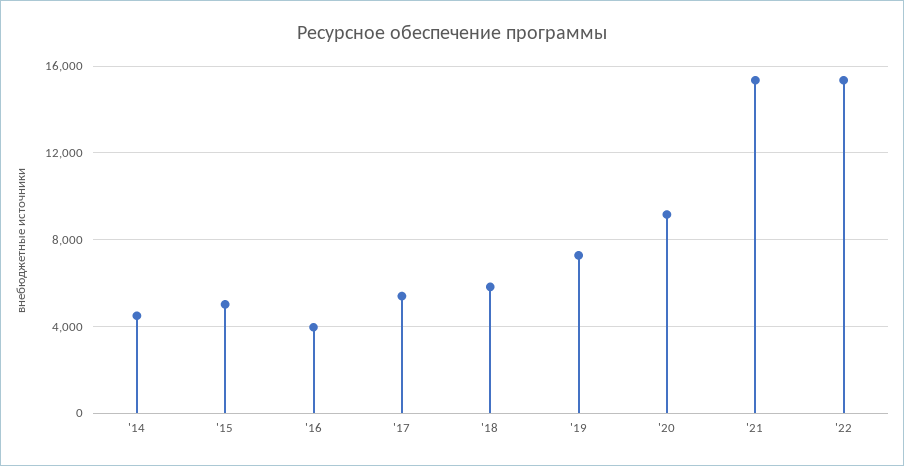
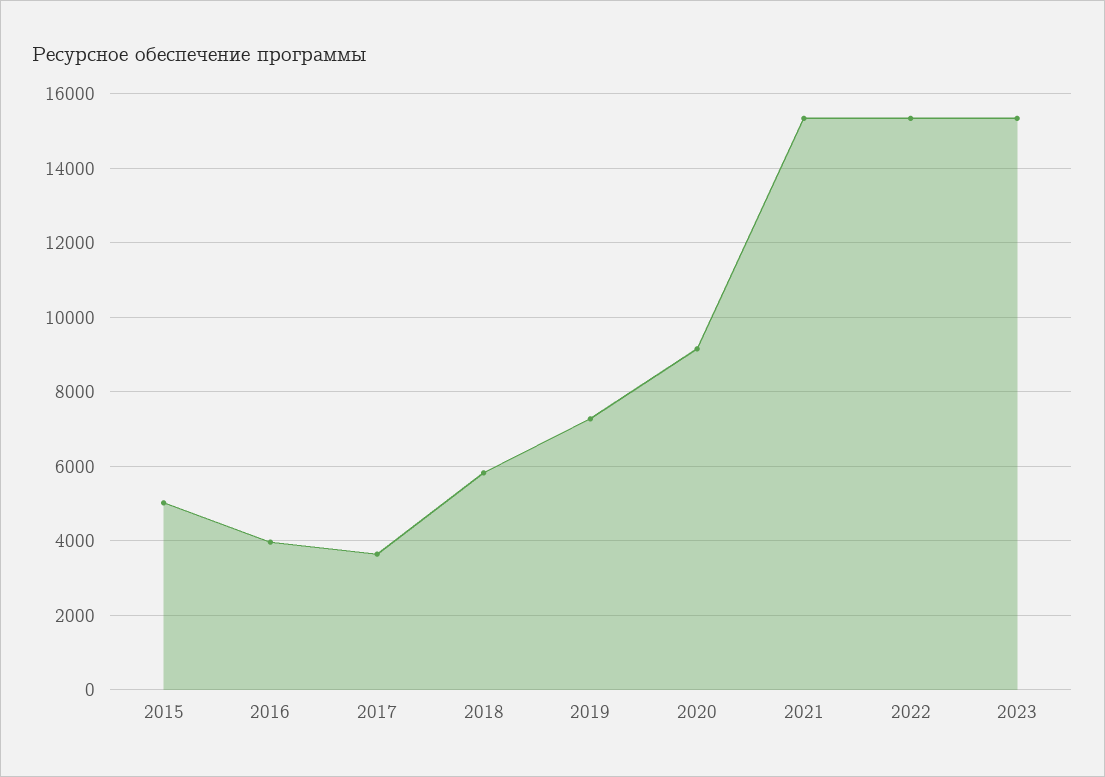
'14: 4500 -> none
'17: 5500 -> 3600
2023: none -> 15400

